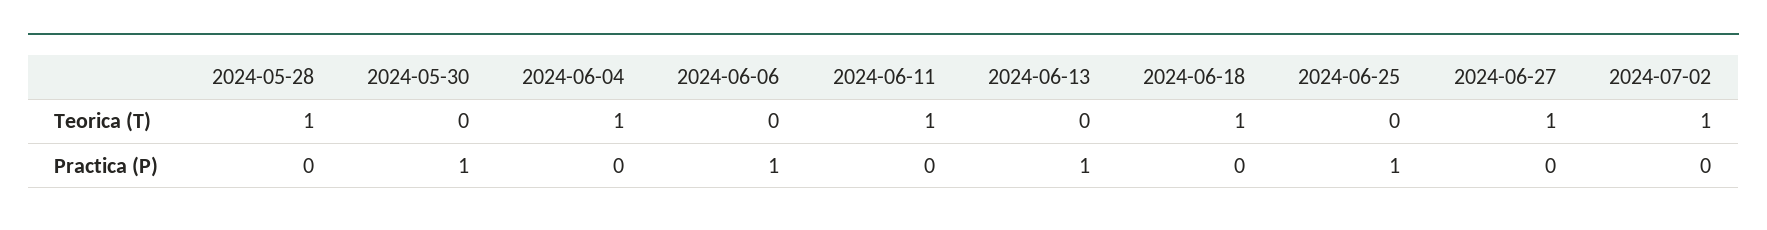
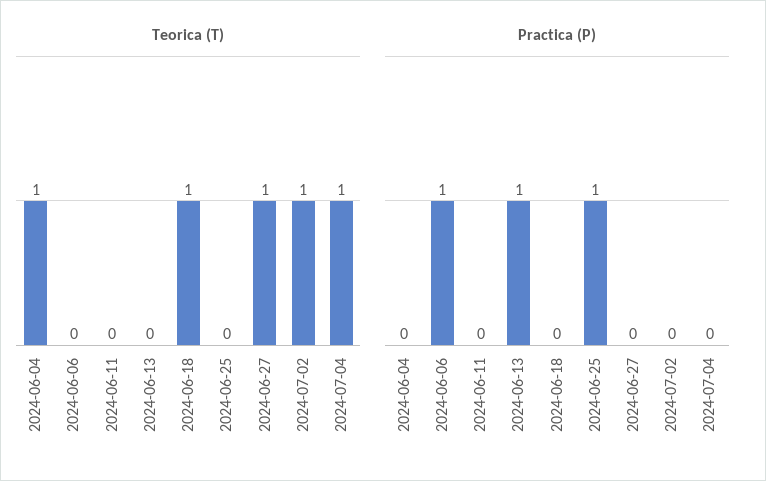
Teorica (T), 2024-05-28: 1 -> none
Teorica (T), 2024-05-30: 0 -> none
Teorica (T), 2024-06-11: 1 -> 0
Practica (P), 2024-05-28: 0 -> none
Practica (P), 2024-05-30: 1 -> none
Teorica (T), 2024-07-04: none -> 1
Practica (P), 2024-07-04: none -> 0

